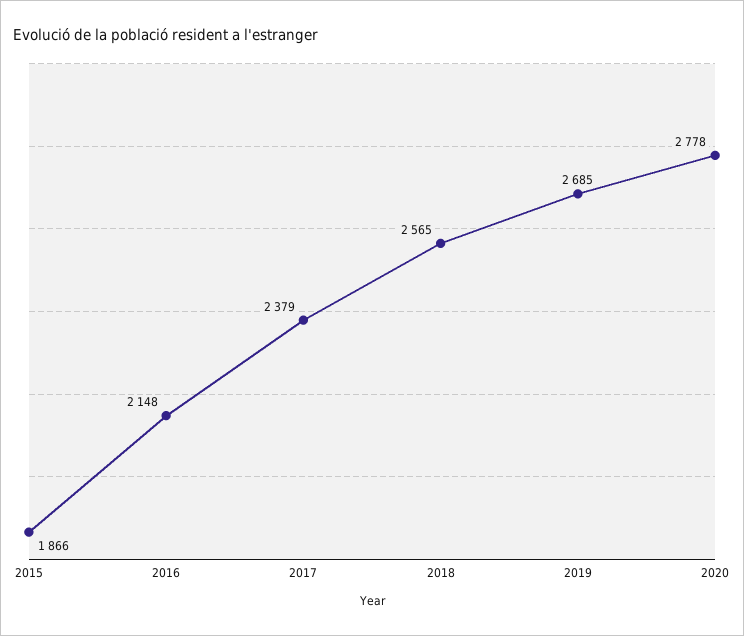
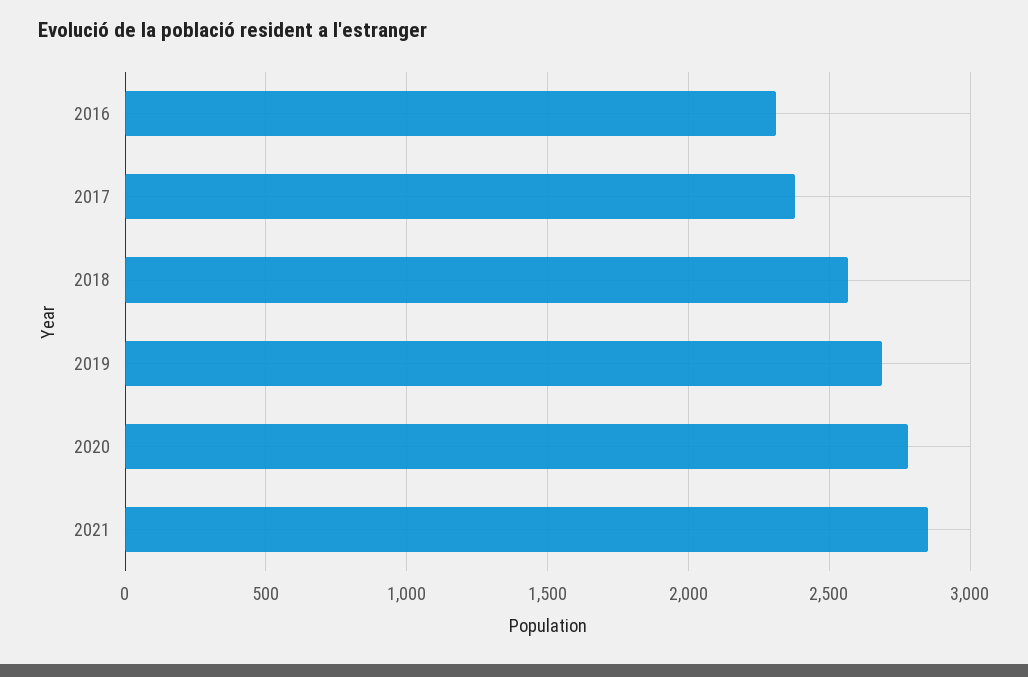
2015: 1866 -> none
2016: 2148 -> 2300
2021: none -> 2850

